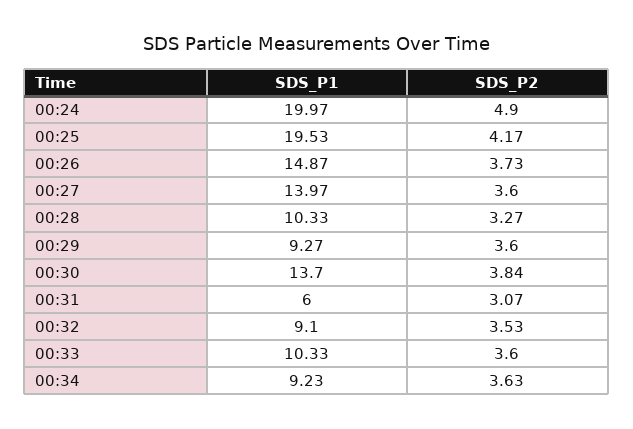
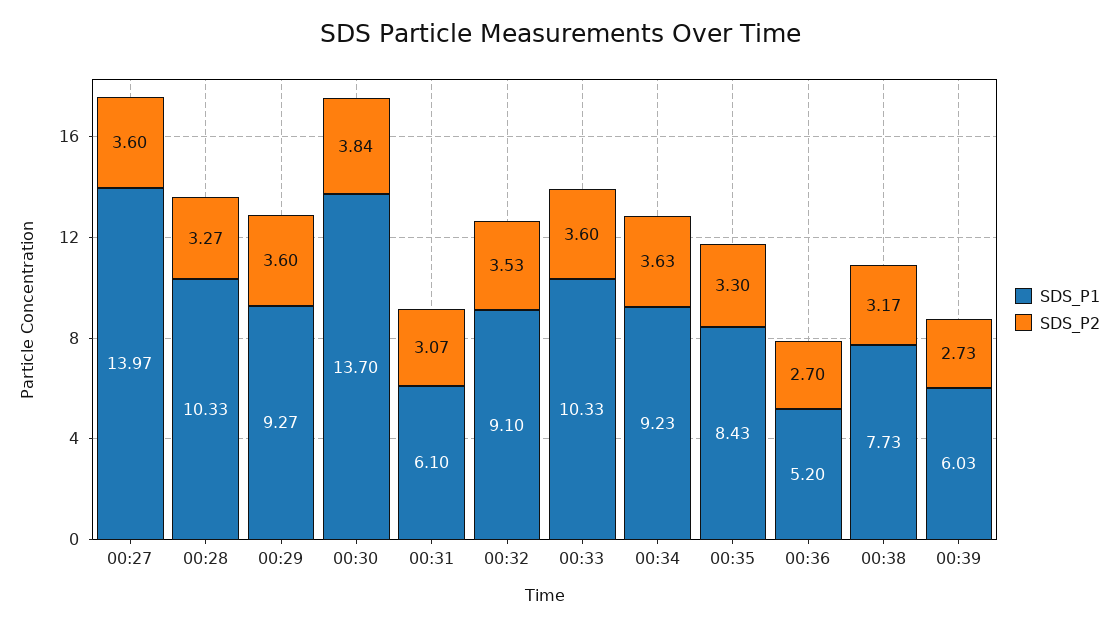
SDS_P1, 00:24: 19.97 -> none
SDS_P2, 00:24: 4.9 -> none
SDS_P1, 00:25: 19.53 -> none
SDS_P2, 00:25: 4.17 -> none
SDS_P1, 00:26: 14.87 -> none
SDS_P2, 00:26: 3.73 -> none
SDS_P1, 00:31: 6 -> 6.1
SDS_P1, 00:35: none -> 8.43
SDS_P2, 00:35: none -> 3.3
SDS_P1, 00:36: none -> 5.2
SDS_P2, 00:36: none -> 2.7
SDS_P1, 00:38: none -> 7.73
SDS_P2, 00:38: none -> 3.17
SDS_P1, 00:39: none -> 6.03
SDS_P2, 00:39: none -> 2.73

